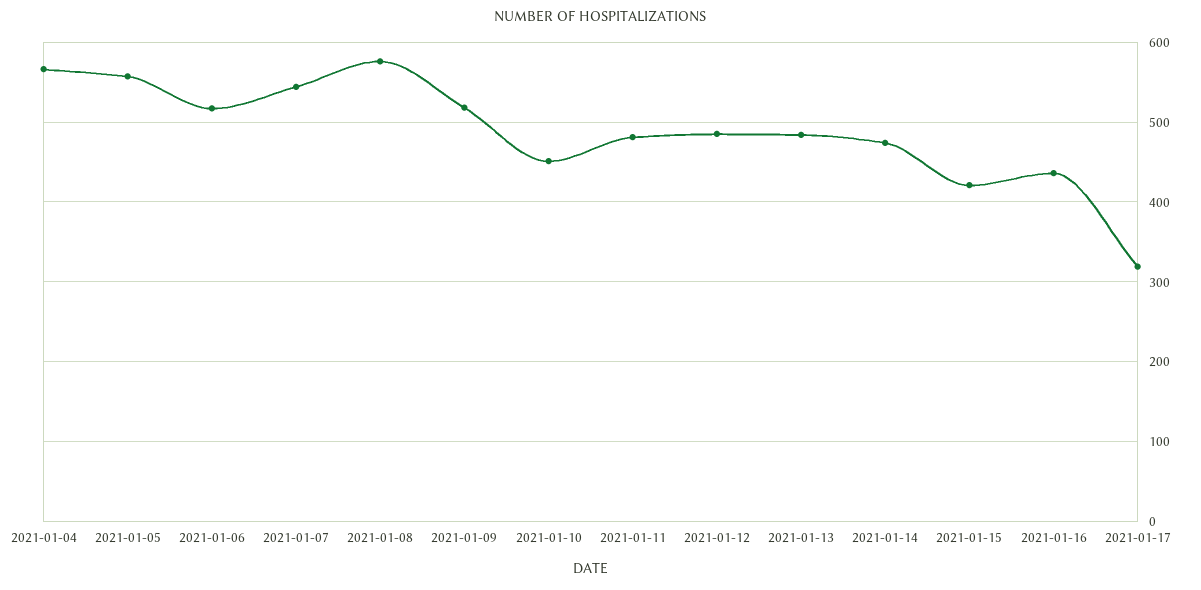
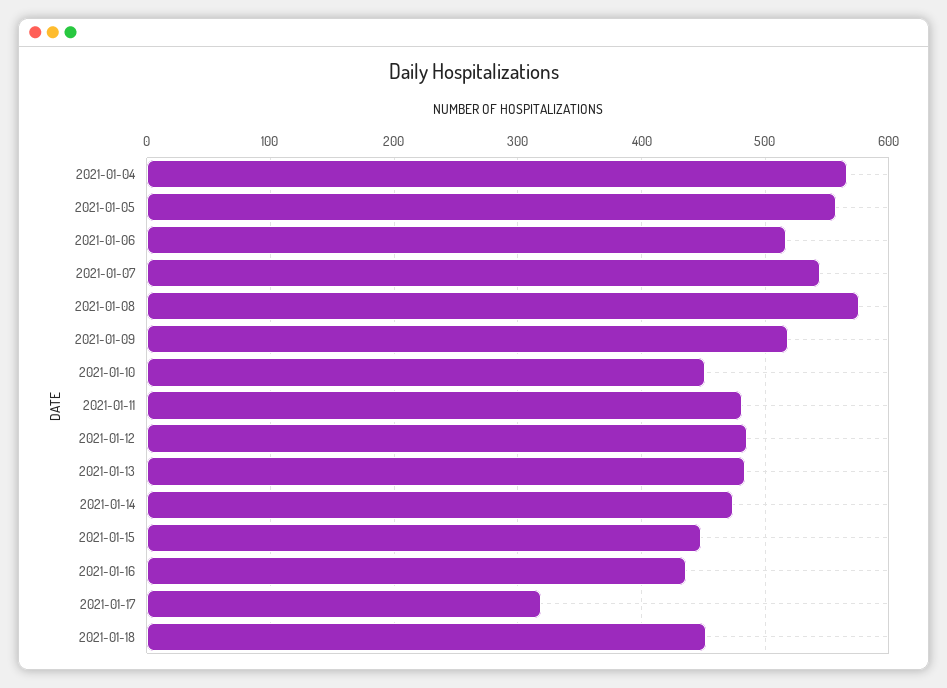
2021-01-15: 420 -> 450
2021-01-18: none -> 450

